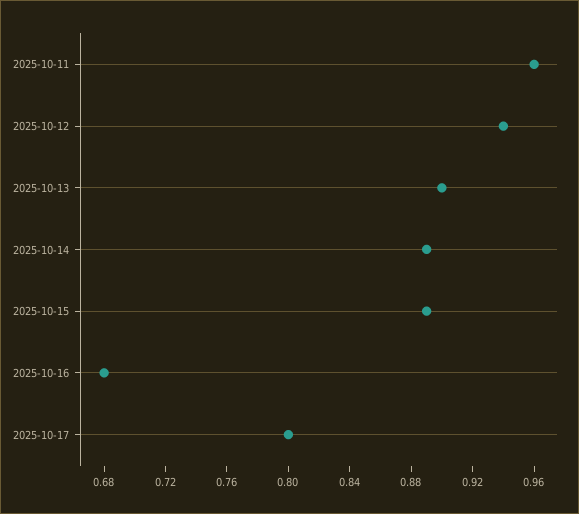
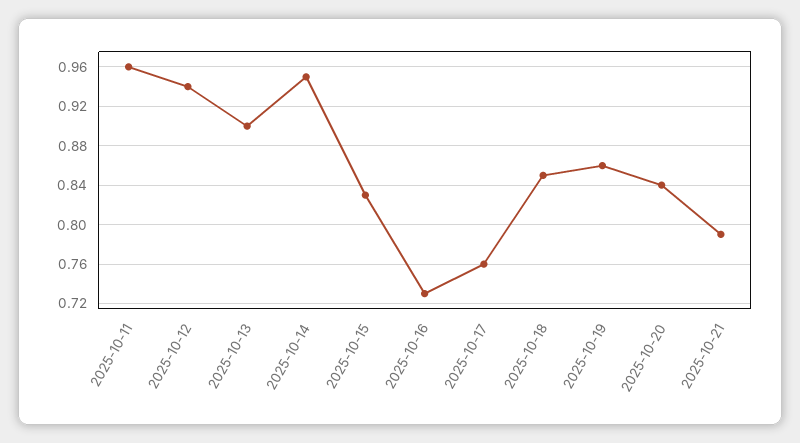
2025-10-14: 0.89 -> 0.95
2025-10-15: 0.89 -> 0.83
2025-10-16: 0.68 -> 0.73
2025-10-17: 0.8 -> 0.76
2025-10-18: none -> 0.85
2025-10-19: none -> 0.86
2025-10-20: none -> 0.84
2025-10-21: none -> 0.79

